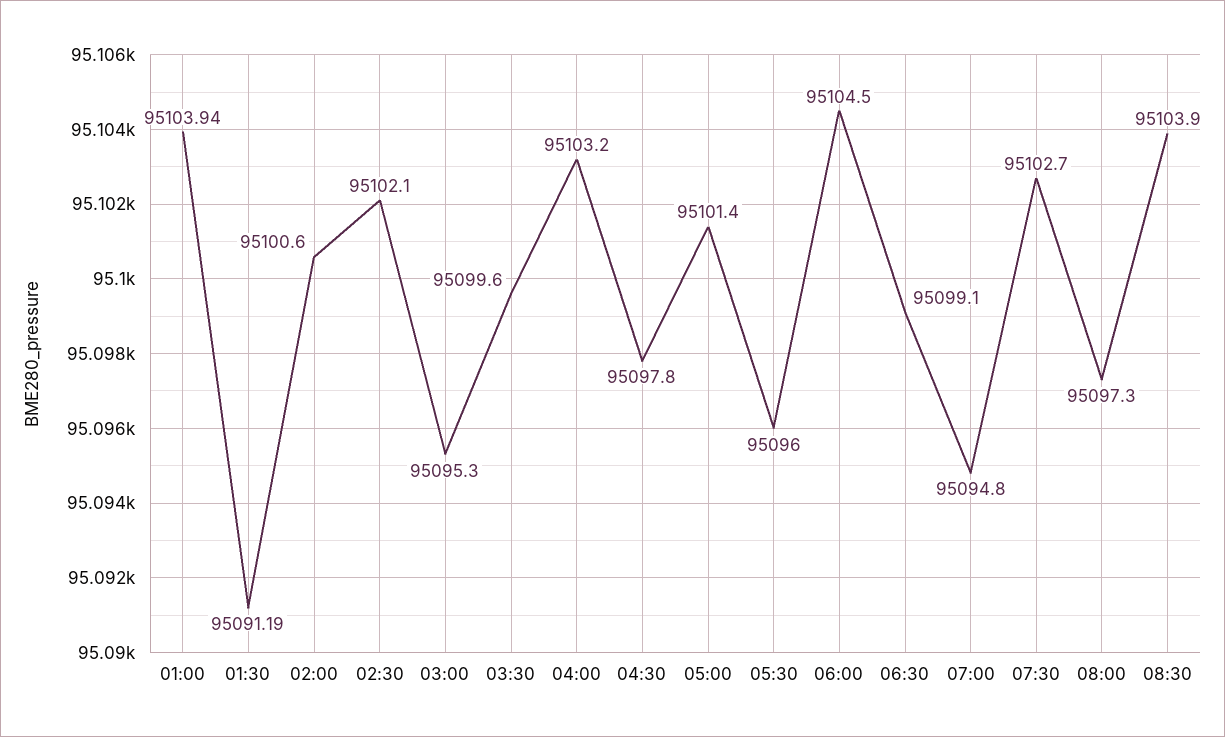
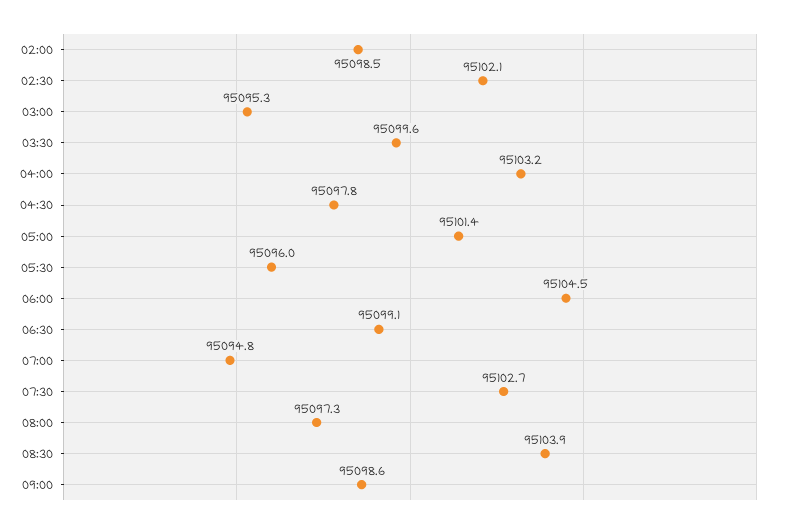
01:00: 95103.94 -> none
01:30: 95091.19 -> none
02:00: 95100.6 -> 95098.5
09:00: none -> 95098.6

